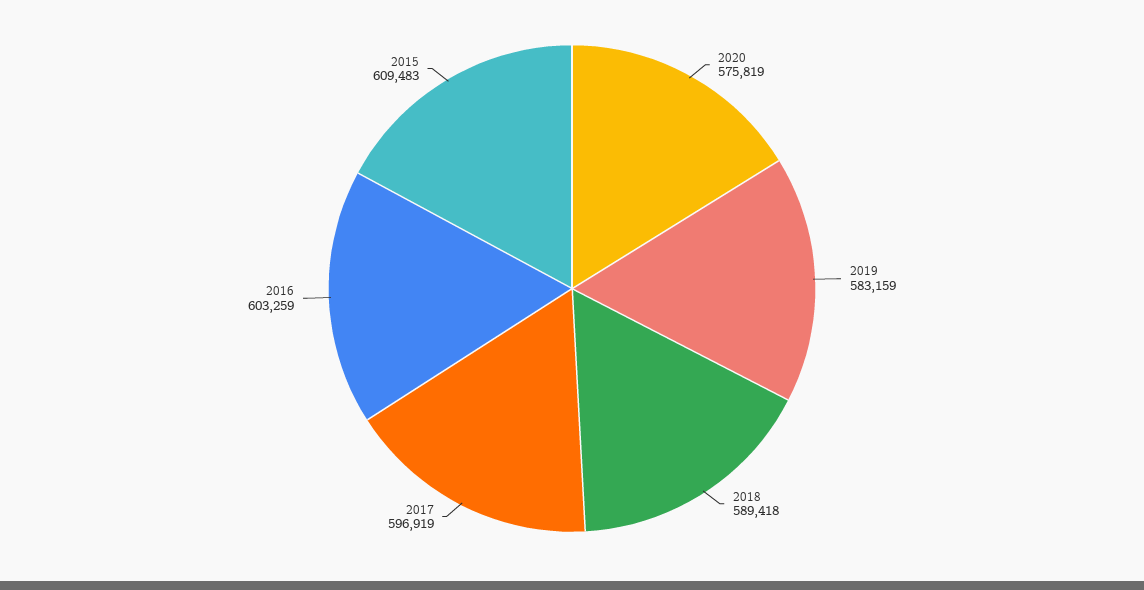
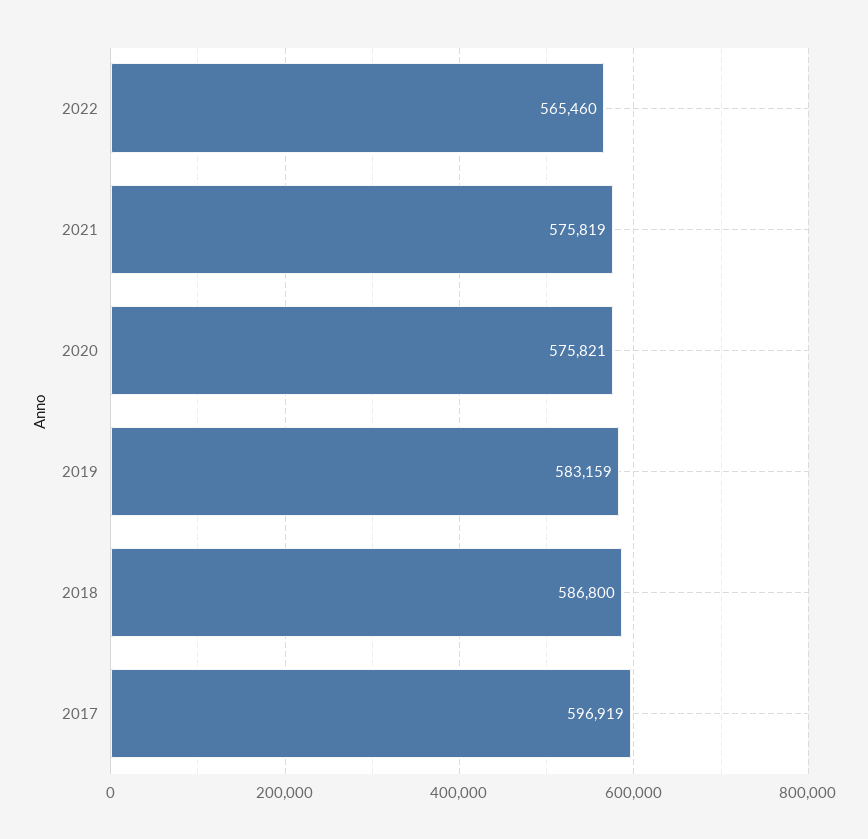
2020: 575819 -> 575821
2018: 589418 -> 586800
2016: 603259 -> none
2015: 609483 -> none
2022: none -> 565460
2021: none -> 575819

